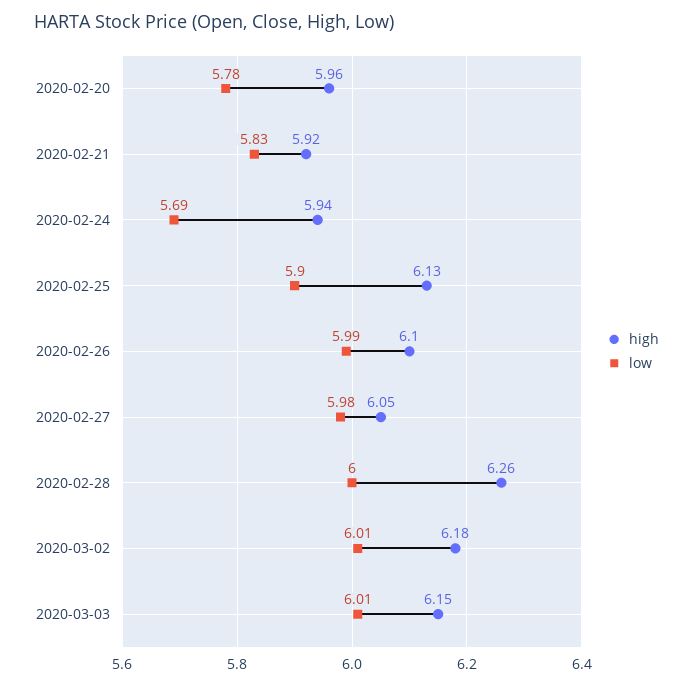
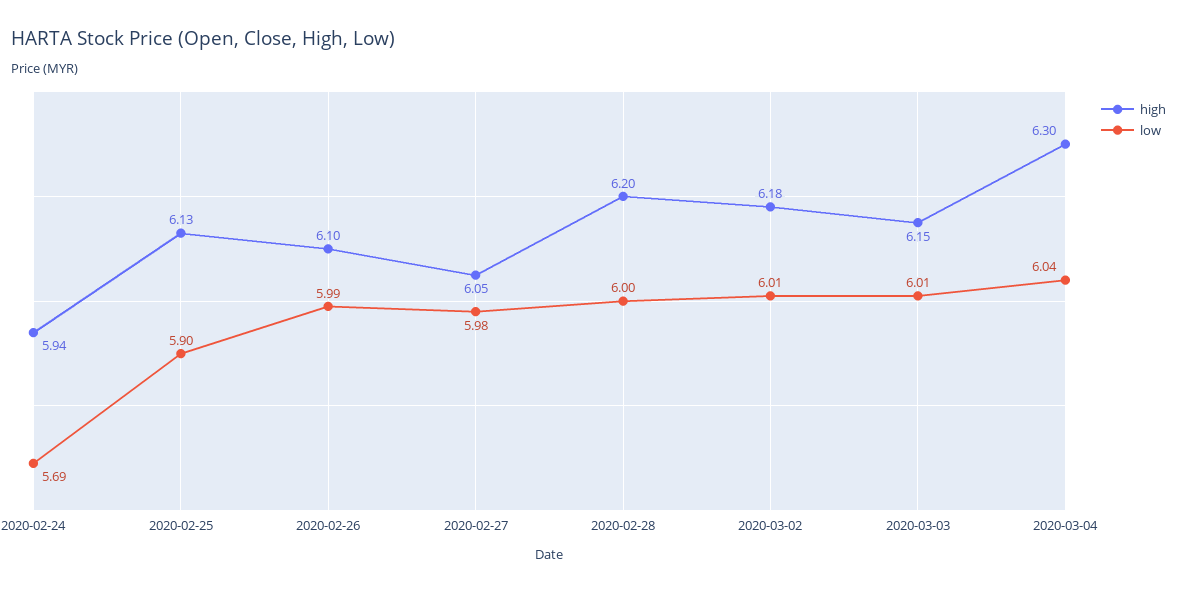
high, 2020-02-20: 5.96 -> none
low, 2020-02-20: 5.78 -> none
high, 2020-02-21: 5.92 -> none
low, 2020-02-21: 5.83 -> none
high, 2020-02-28: 6.26 -> 6.2
high, 2020-03-04: none -> 6.3
low, 2020-03-04: none -> 6.04

